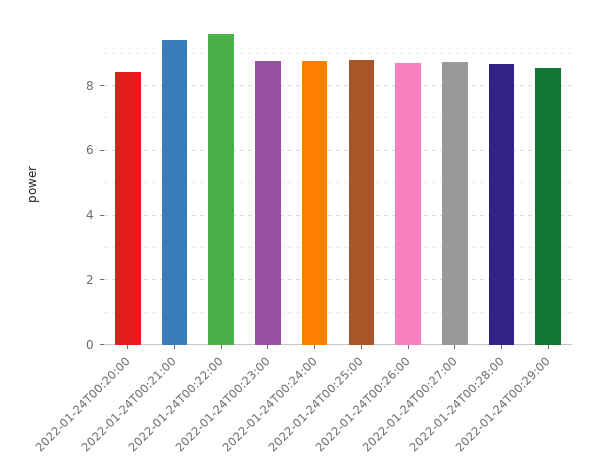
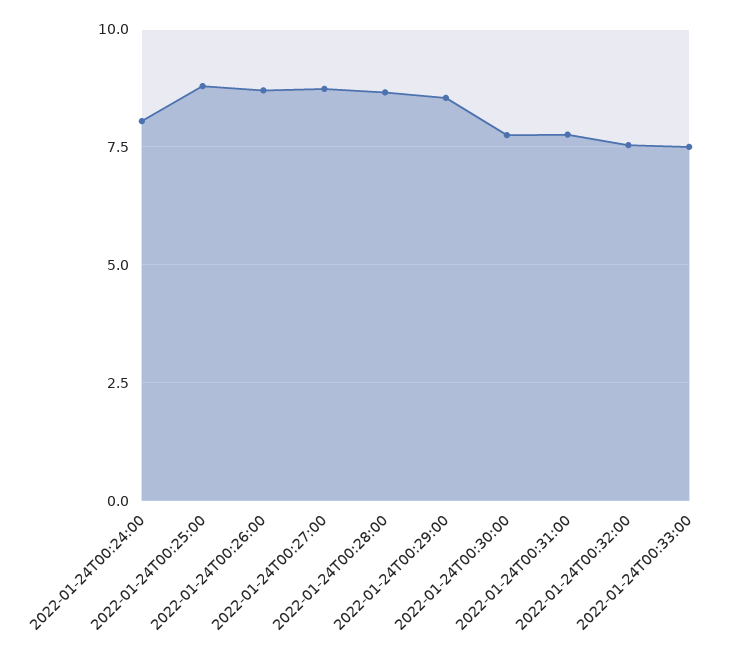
2022-01-24T00:20:00: 8.4 -> none
2022-01-24T00:21:00: 9.4 -> none
2022-01-24T00:22:00: 9.6 -> none
2022-01-24T00:23:00: 8.8 -> none
2022-01-24T00:24:00: 8.8 -> 8
2022-01-24T00:30:00: none -> 7.75
2022-01-24T00:31:00: none -> 7.75
2022-01-24T00:32:00: none -> 7.5
2022-01-24T00:33:00: none -> 7.5

